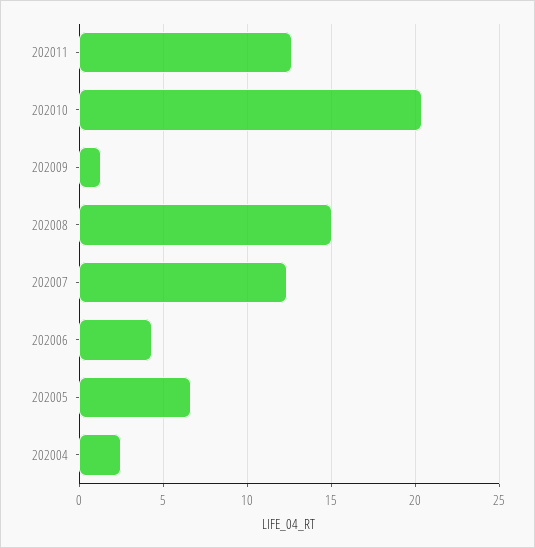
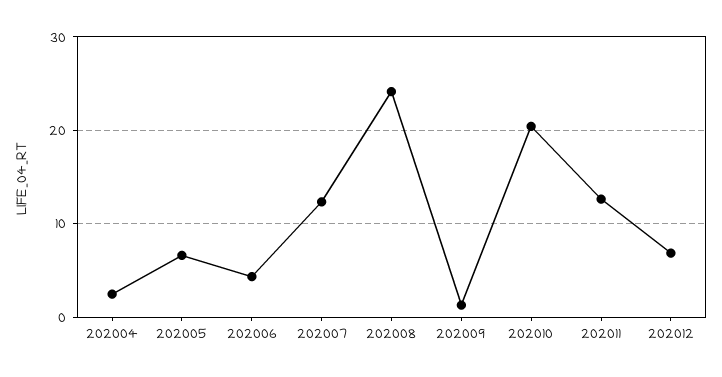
202008: 15 -> 24
202012: none -> 7

